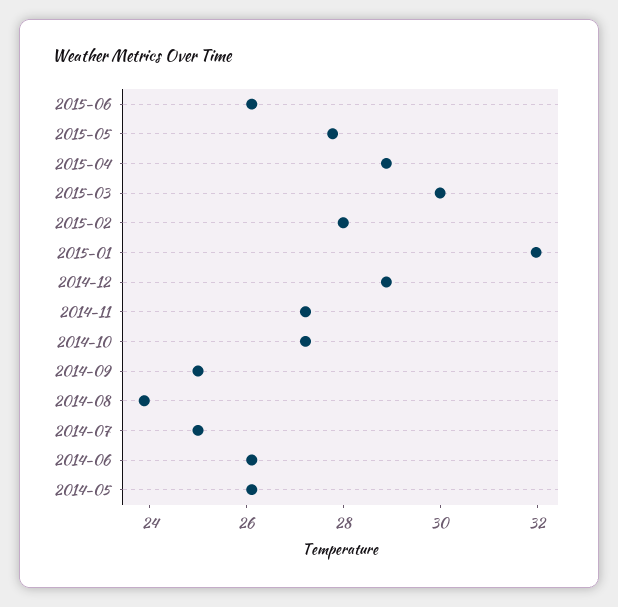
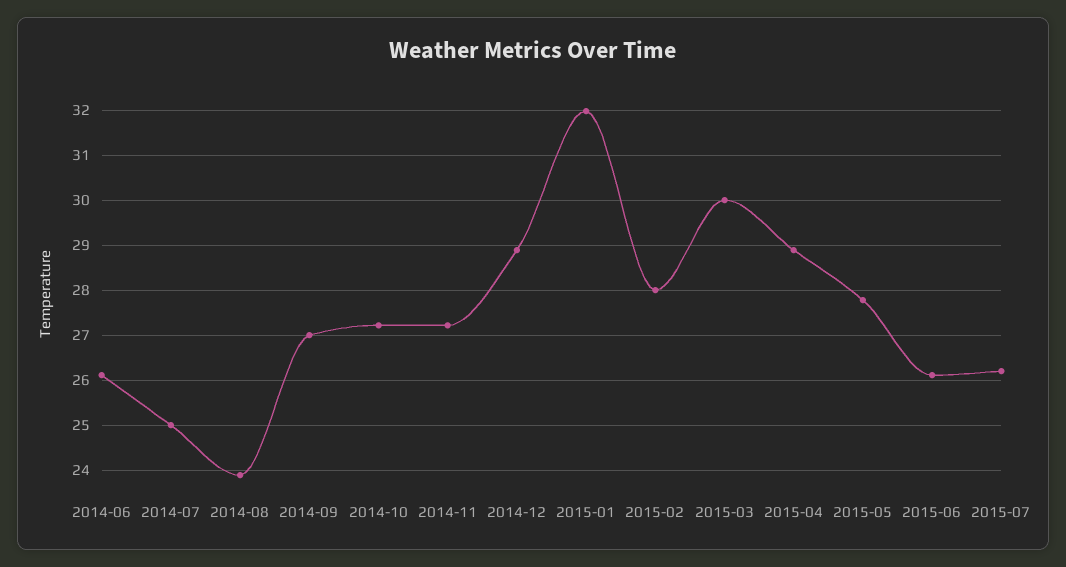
2014-09: 25 -> 27
2014-05: 26 -> none
2015-07: none -> 26.2

